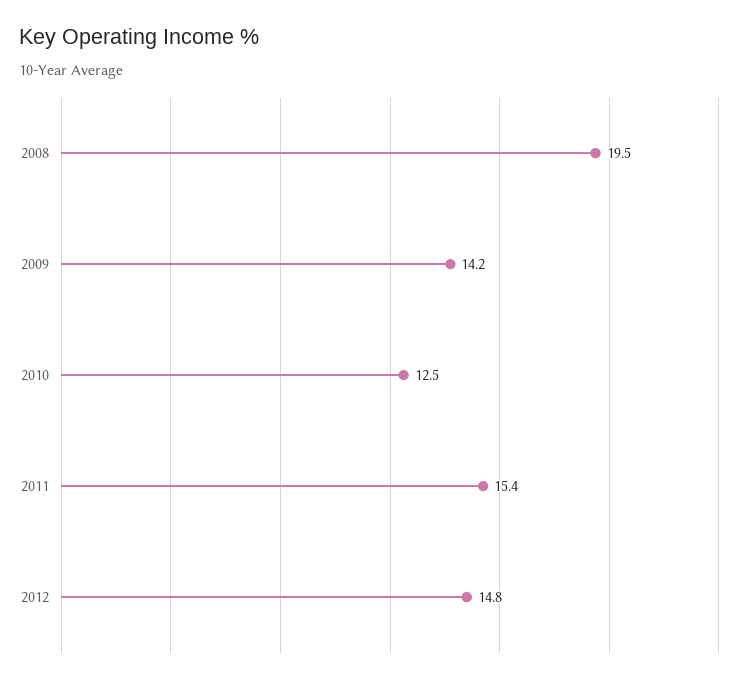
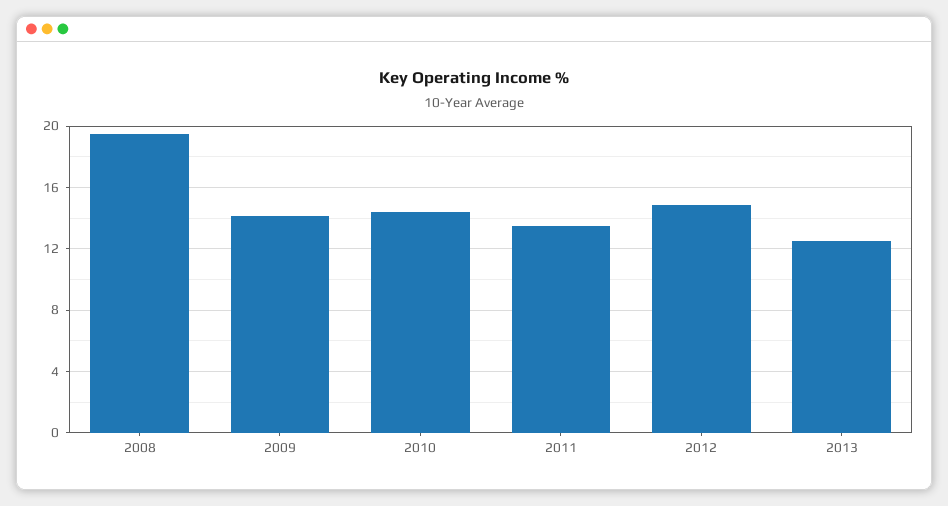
2010: 12.5 -> 14.5
2011: 15.4 -> 13.5
2013: none -> 12.5

